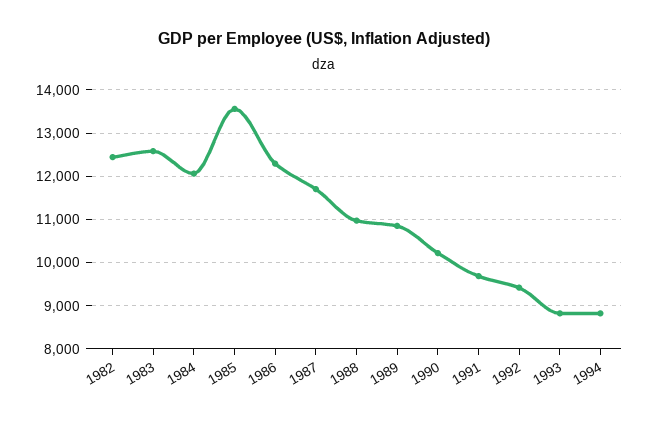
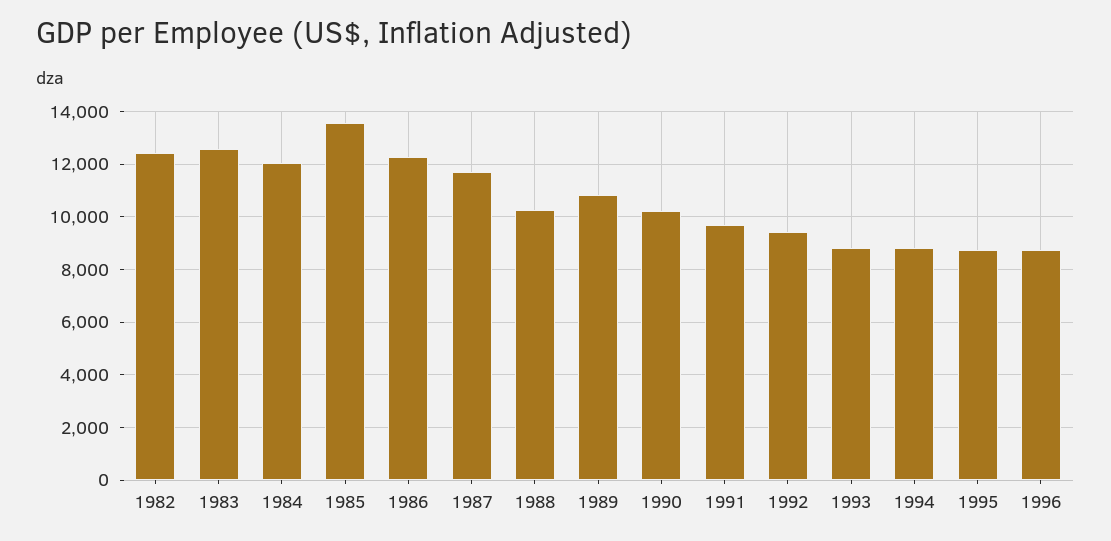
1988: 11000 -> 10250
1995: none -> 8750
1996: none -> 8750

